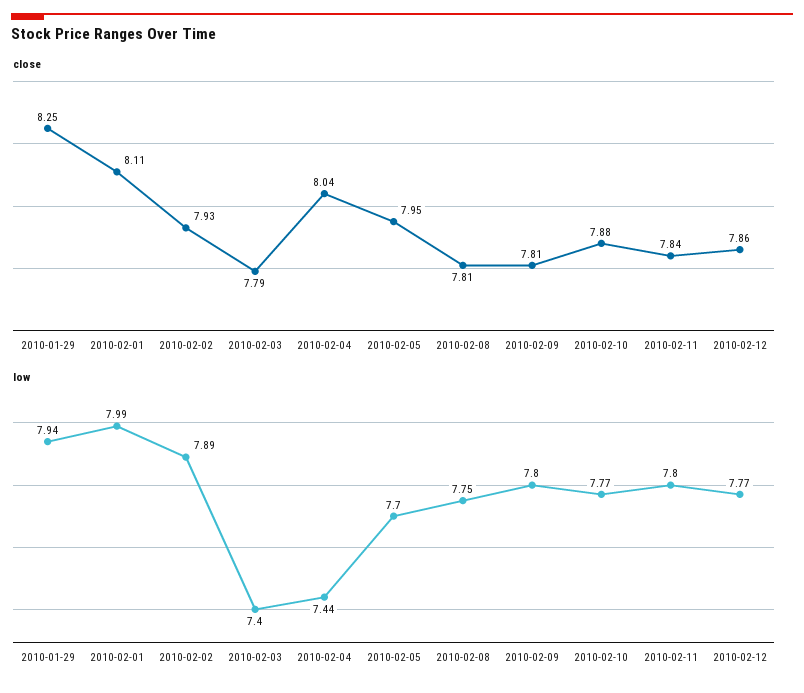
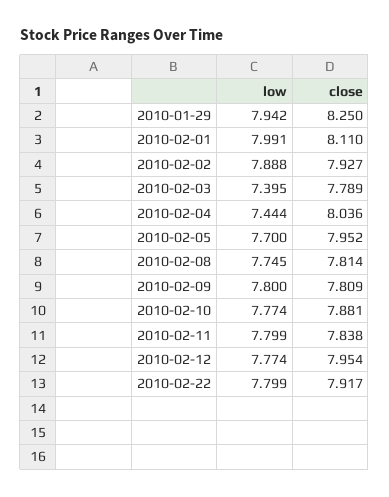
close, 2010-02-12: 7.86 -> 7.954
low, 2010-02-22: none -> 7.799
close, 2010-02-22: none -> 7.917

